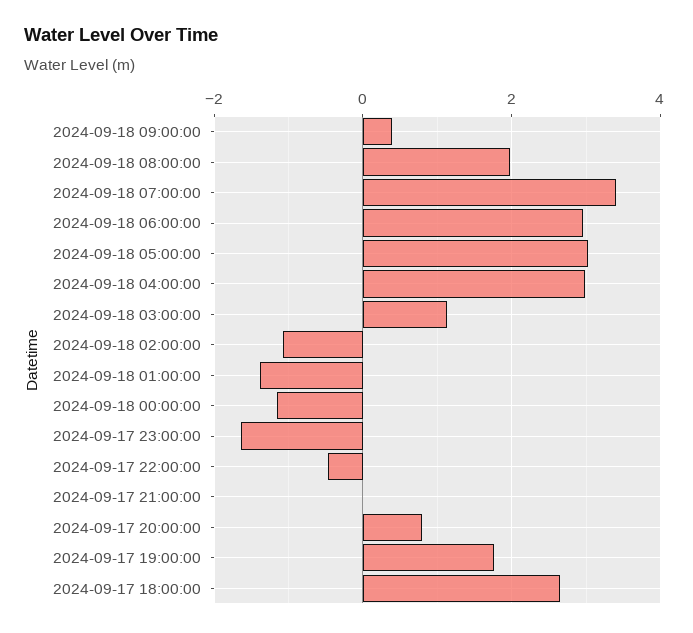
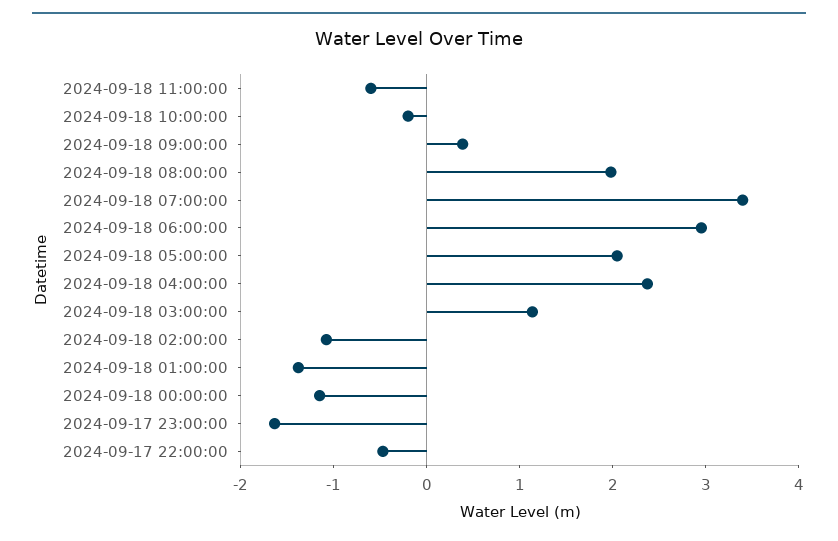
2024-09-18 05:00:00: 3 -> 2
2024-09-18 04:00:00: 3 -> 2.4
2024-09-17 21:00:00: 0 -> none
2024-09-17 20:00:00: 0.8 -> none
2024-09-17 19:00:00: 1.8 -> none
2024-09-17 18:00:00: 2.6 -> none
2024-09-18 11:00:00: none -> -0.6
2024-09-18 10:00:00: none -> -0.2

